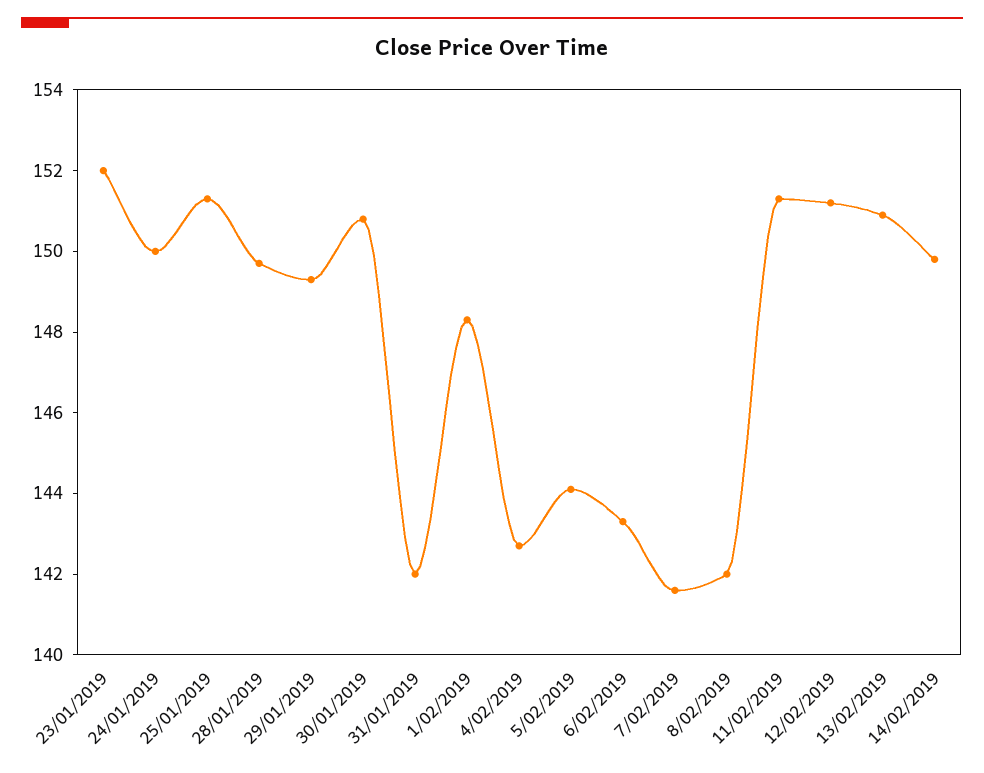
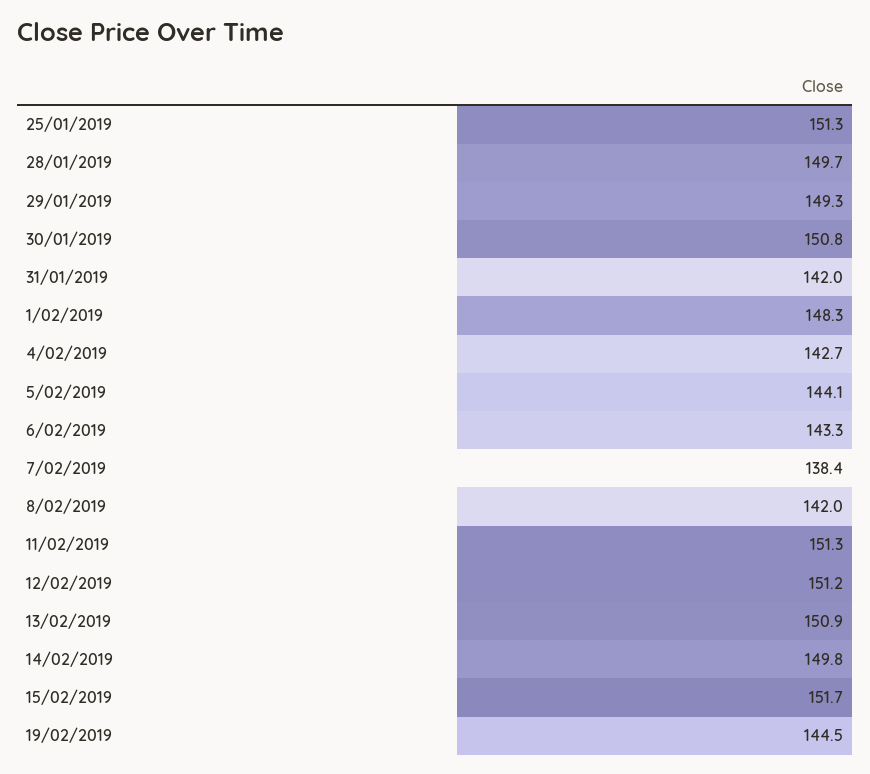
23/01/2019: 152 -> none
24/01/2019: 150 -> none
7/02/2019: 141.5 -> 138.4
15/02/2019: none -> 151.7
19/02/2019: none -> 144.5

